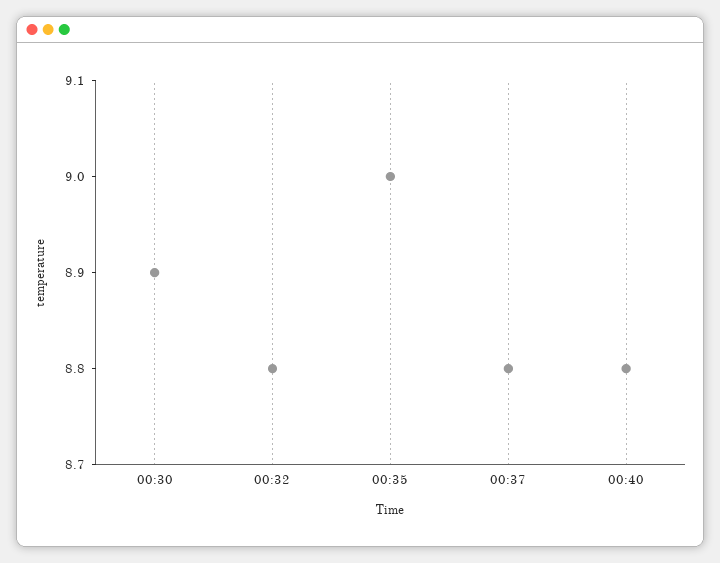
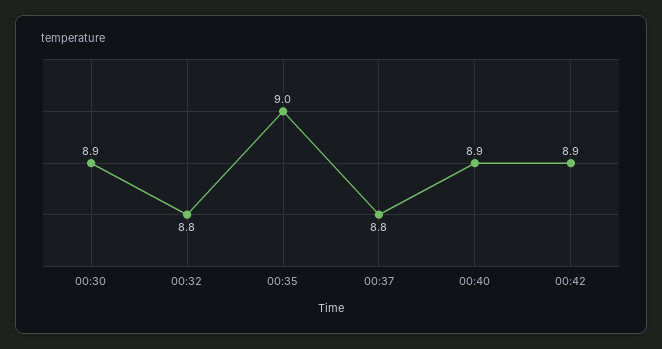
00:40: 8.8 -> 8.9
00:42: none -> 8.9

